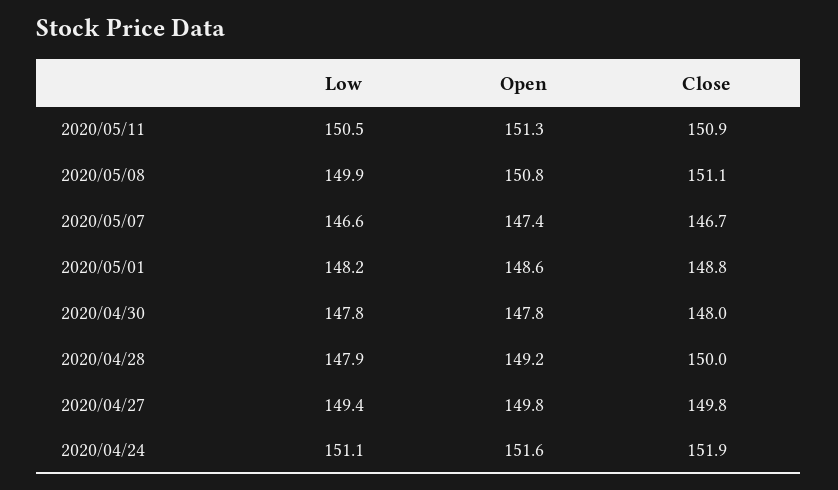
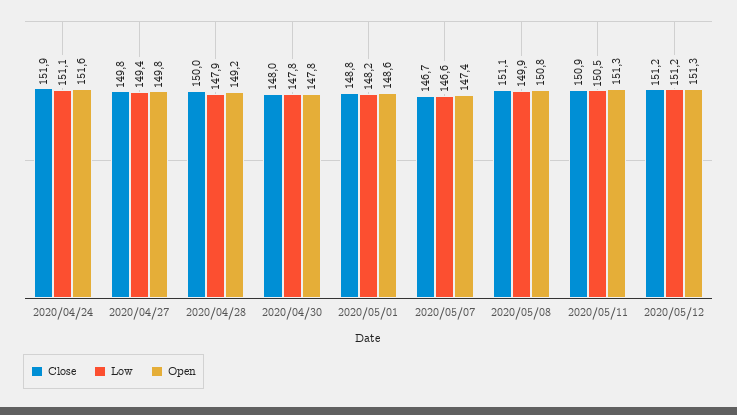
Close, 2020/05/12: none -> 151.2
Low, 2020/05/12: none -> 151.2
Open, 2020/05/12: none -> 151.3

